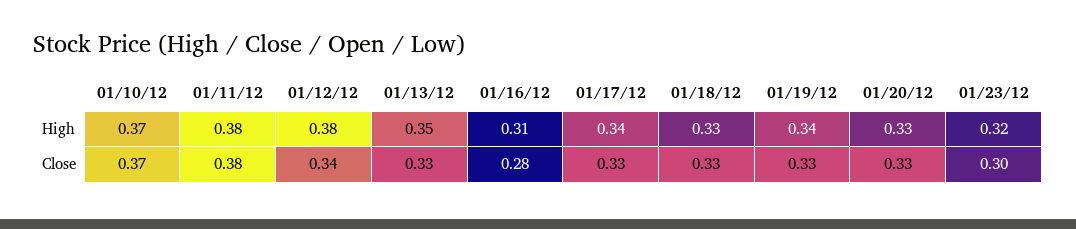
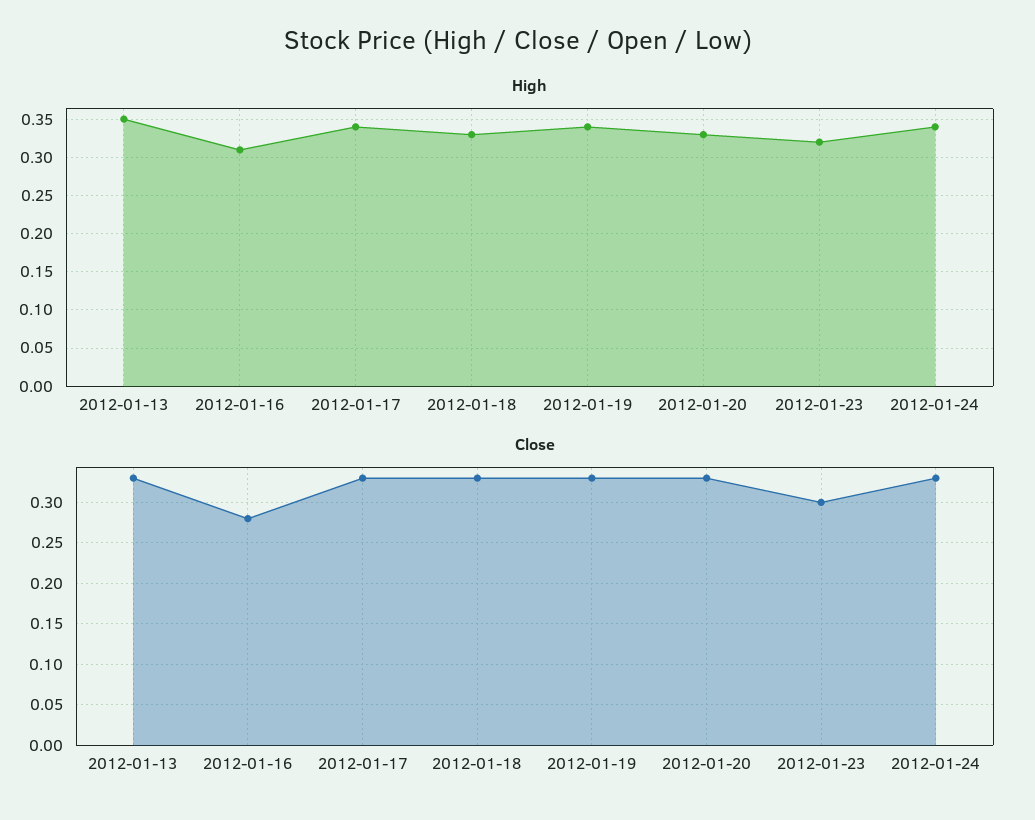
High, 01/10/12: 0.37 -> none
High, 01/11/12: 0.38 -> none
High, 01/12/12: 0.38 -> none
Close, 01/10/12: 0.37 -> none
Close, 01/11/12: 0.38 -> none
Close, 01/12/12: 0.34 -> none
High, 2012-01-24: none -> 0.34
Close, 2012-01-24: none -> 0.33

